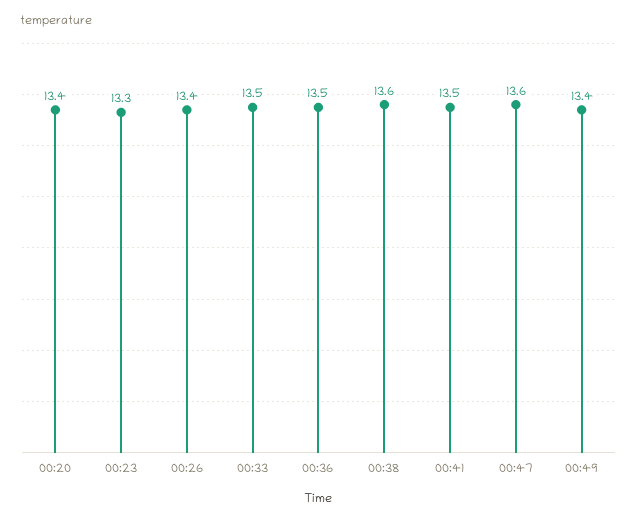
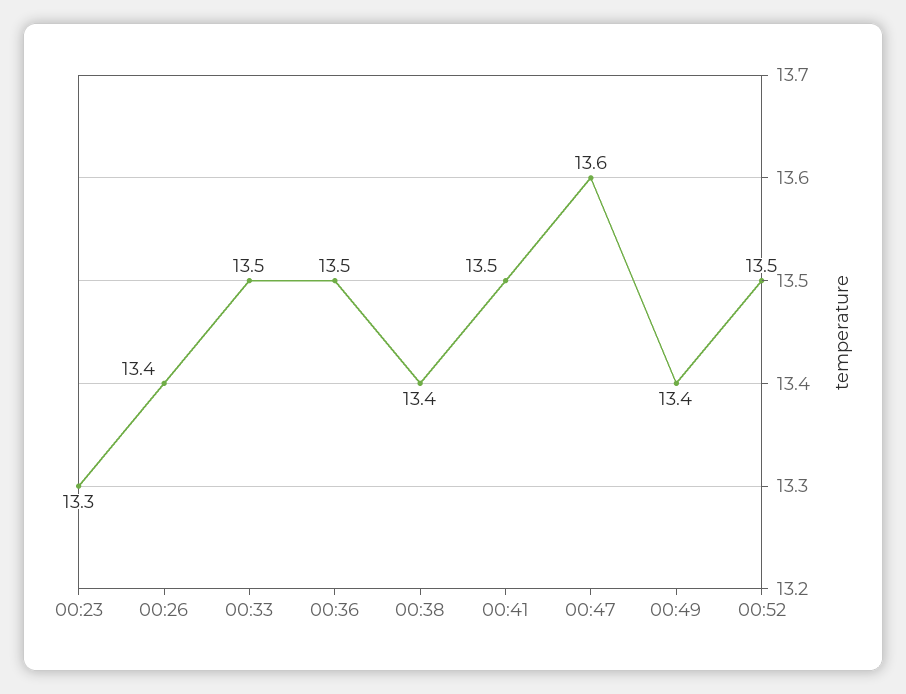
00:20: 13.4 -> none
00:38: 13.6 -> 13.4
00:52: none -> 13.5

